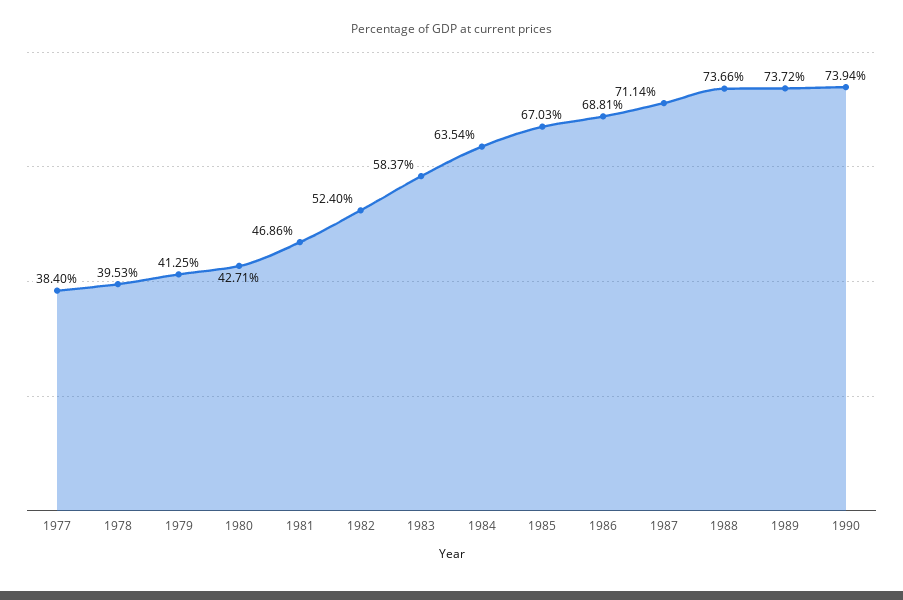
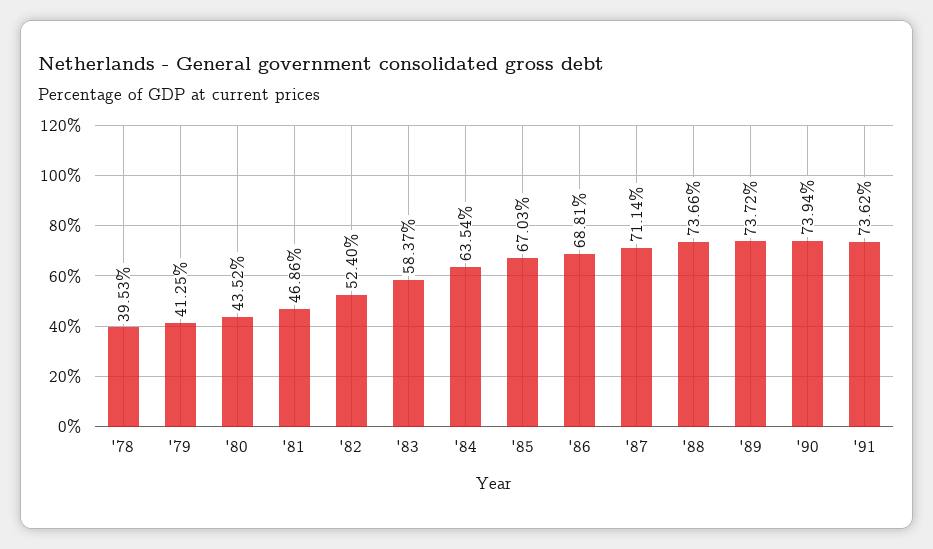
1977: 38.4 -> none
1980: 42.71 -> 43.52
'91: none -> 73.62

